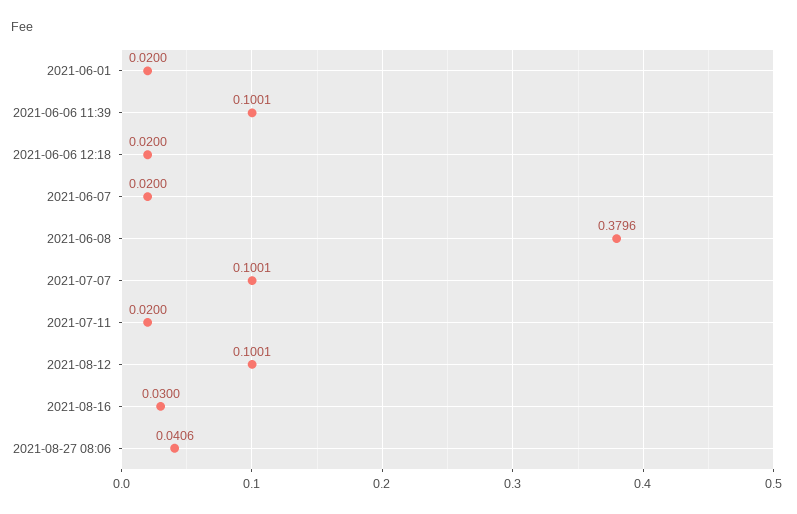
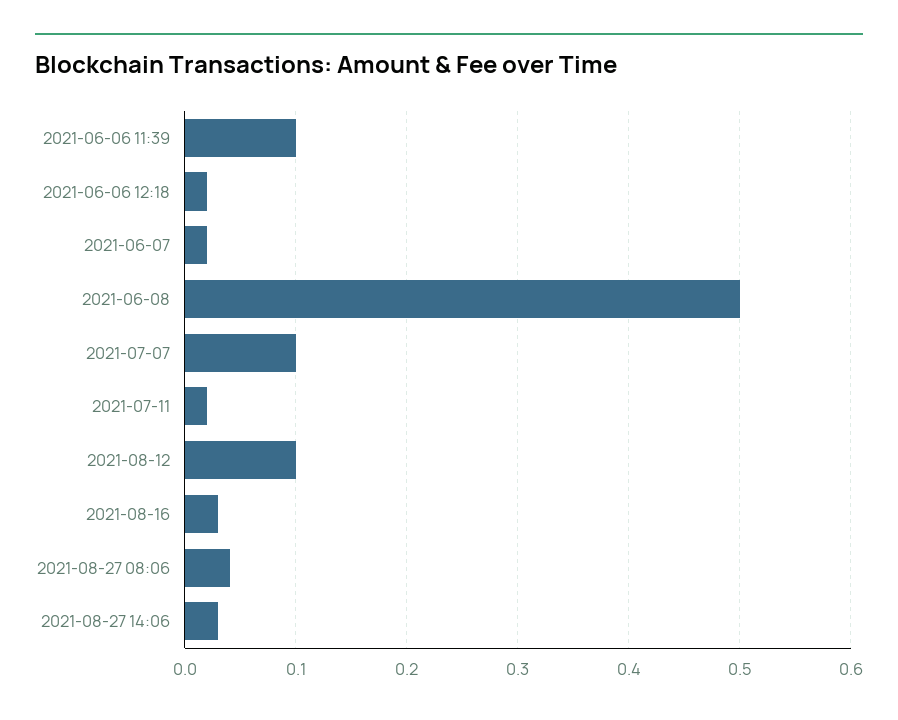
2021-06-01: 0.02 -> none
2021-06-08: 0.3796 -> 0.5
2021-08-27 14:06: none -> 0.03

